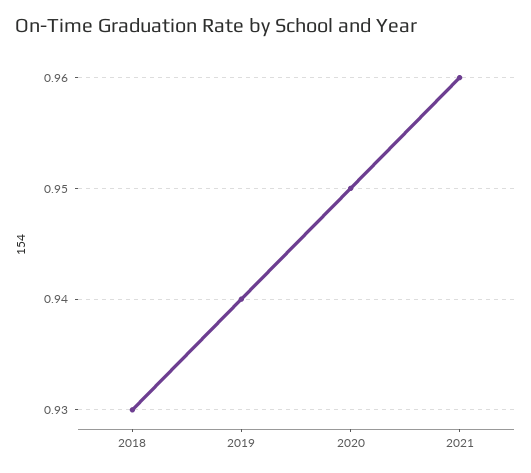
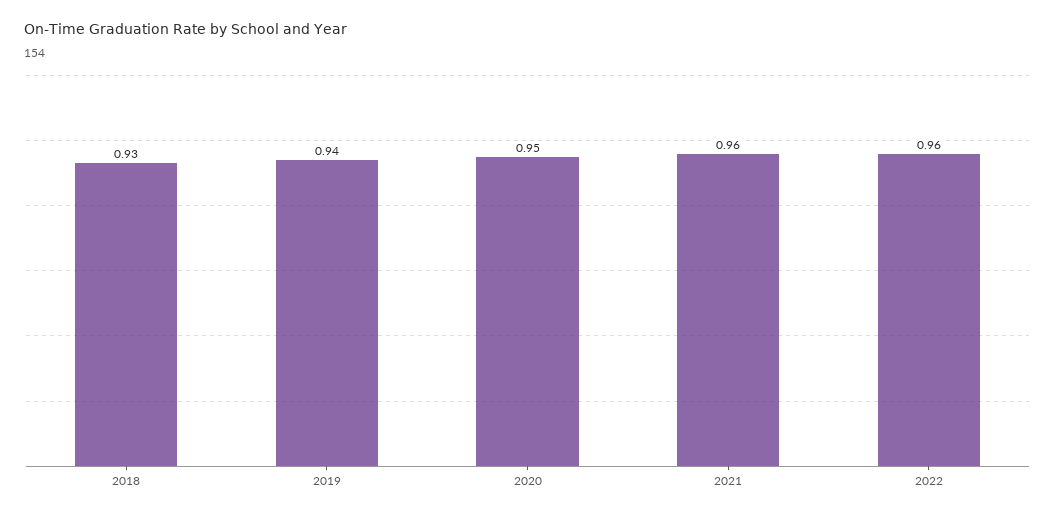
2022: none -> 0.96

